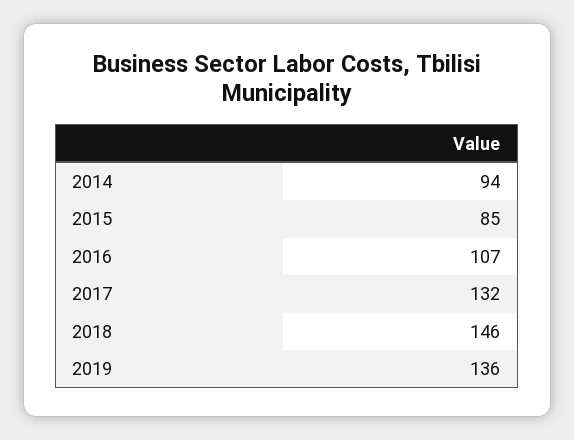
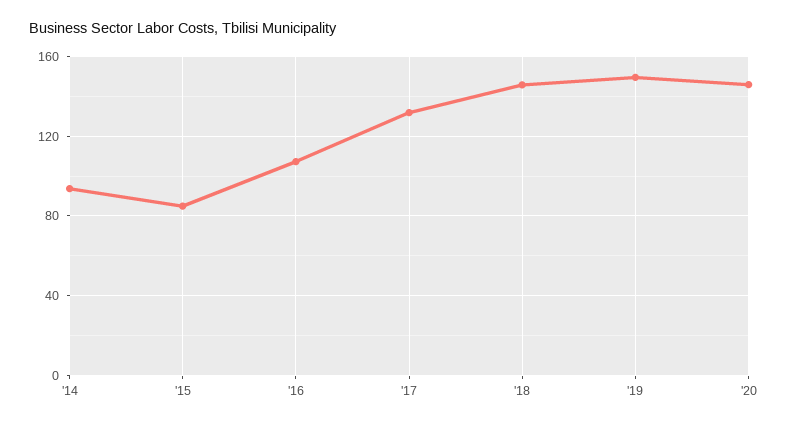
2019: 136 -> 150
'20: none -> 145

